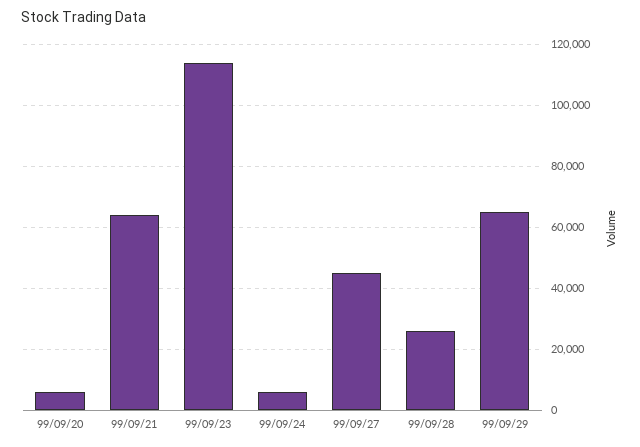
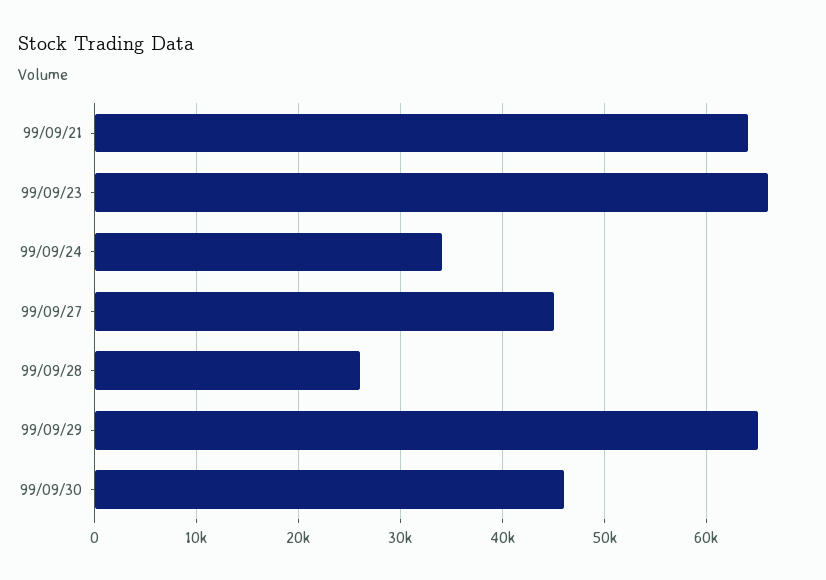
99/09/20: 6000 -> none
99/09/23: 114000 -> 66000
99/09/24: 6000 -> 34000
99/09/30: none -> 46000

